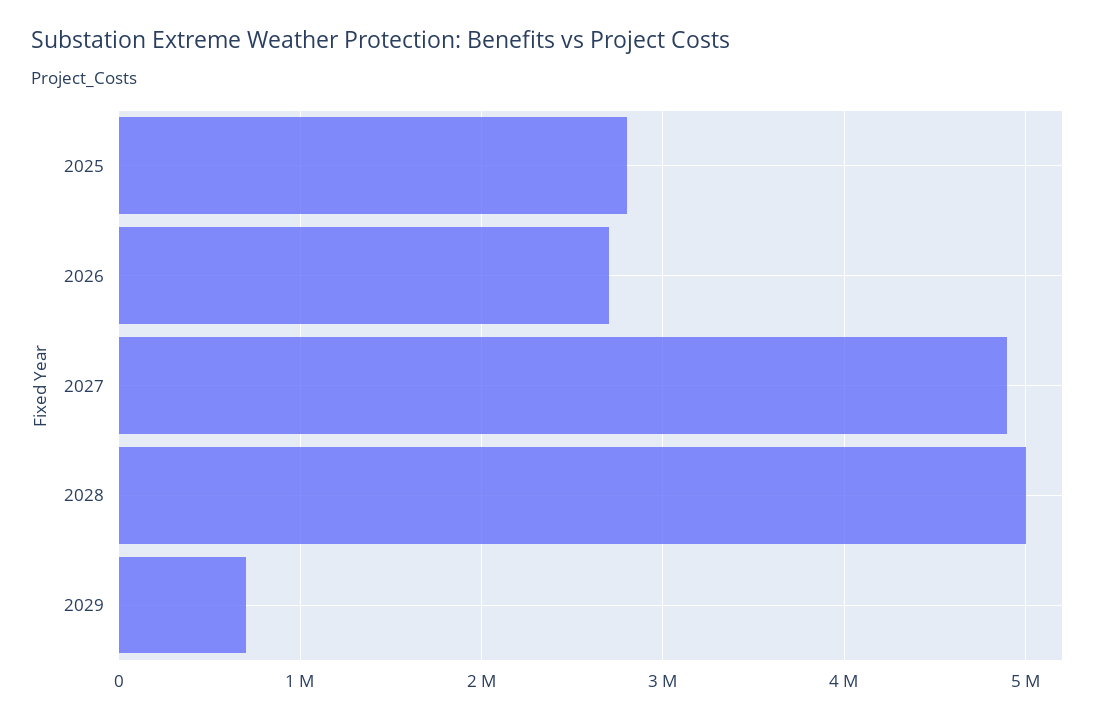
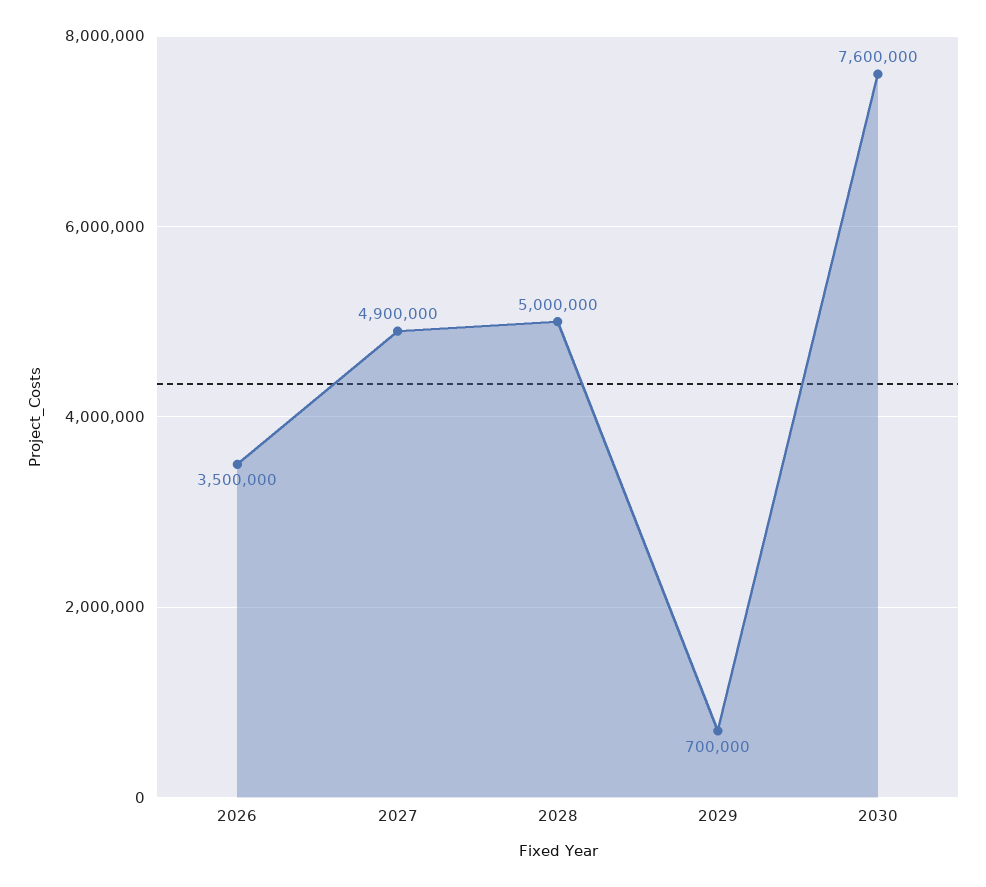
2025: 2800000 -> none
2026: 2700000 -> 3500000
2030: none -> 7600000

